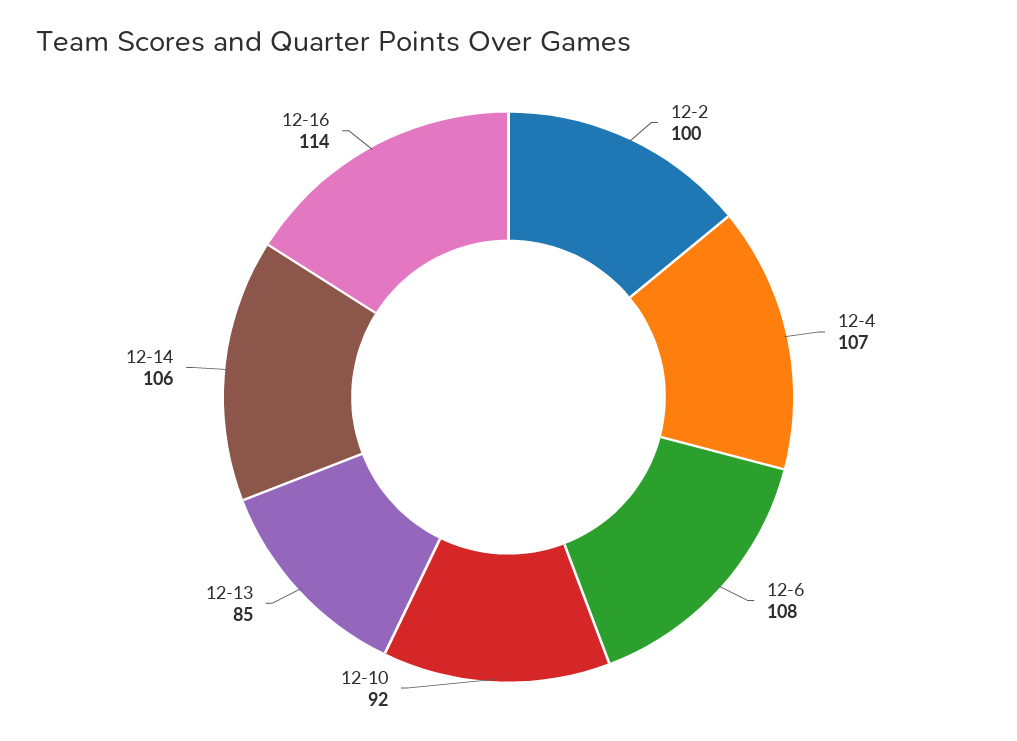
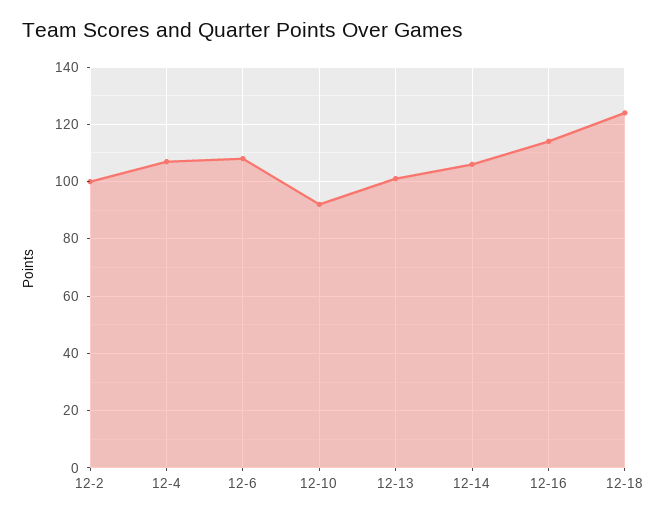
12-13: 85 -> 100
12-18: none -> 125

